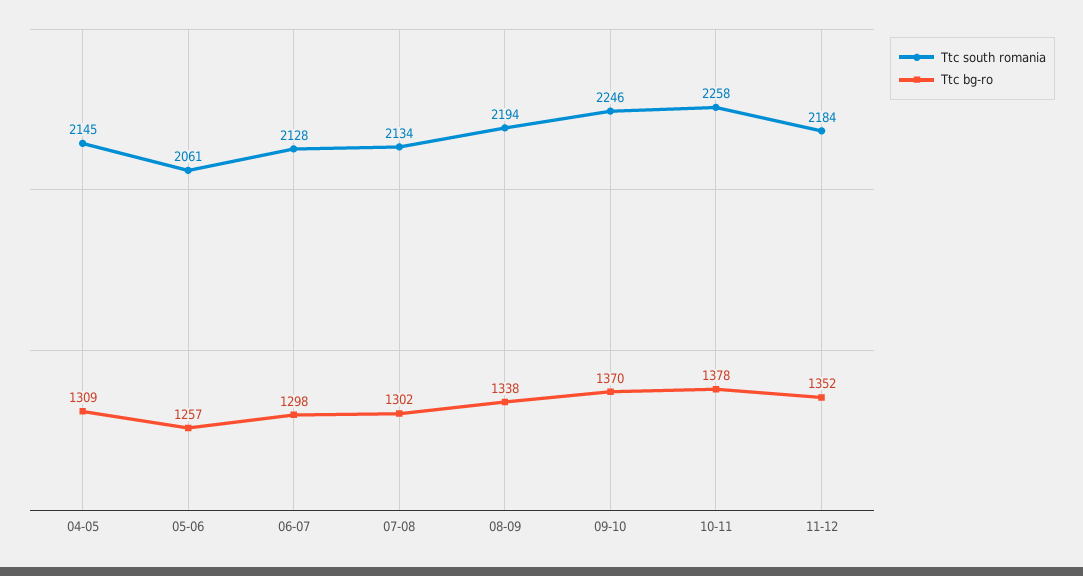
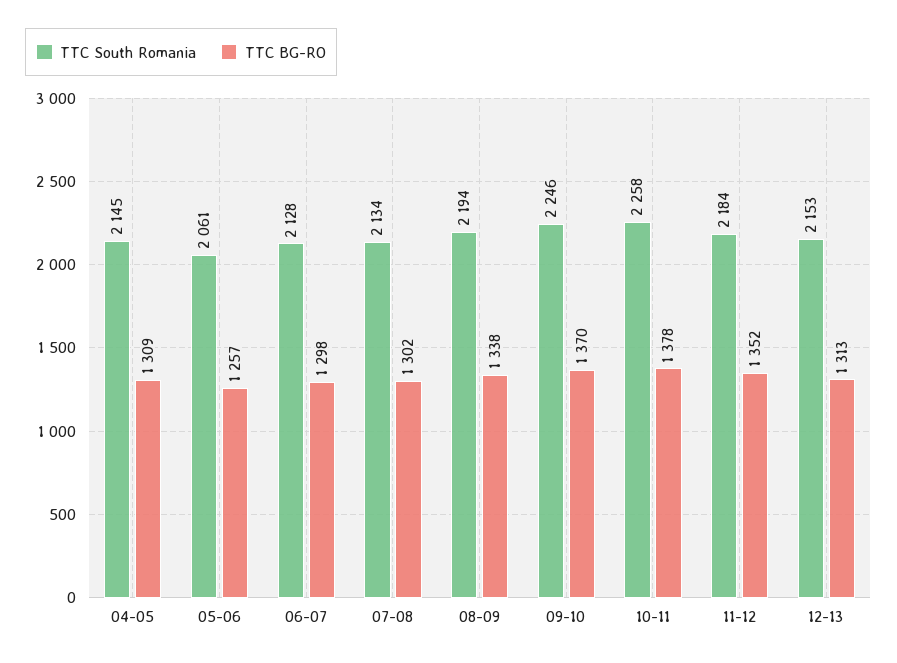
Ttc south romania, 12-13: none -> 2153
Ttc bg-ro, 12-13: none -> 1313

